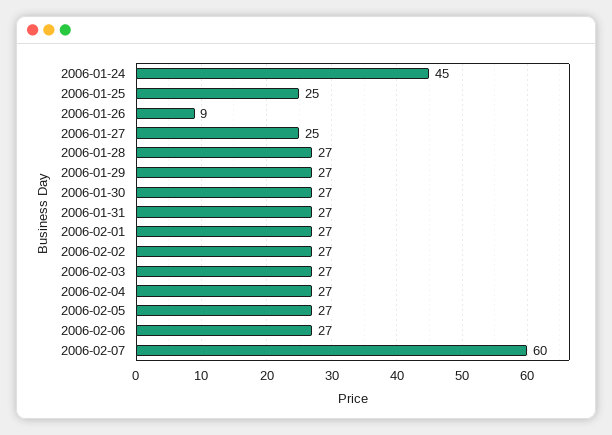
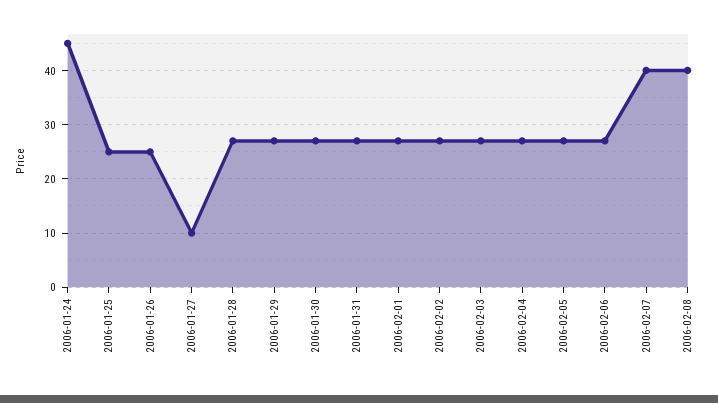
2006-01-26: 9 -> 25
2006-01-27: 25 -> 10
2006-02-07: 60 -> 40
2006-02-08: none -> 40

